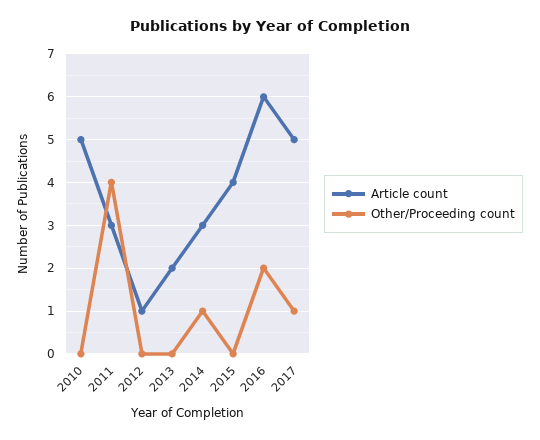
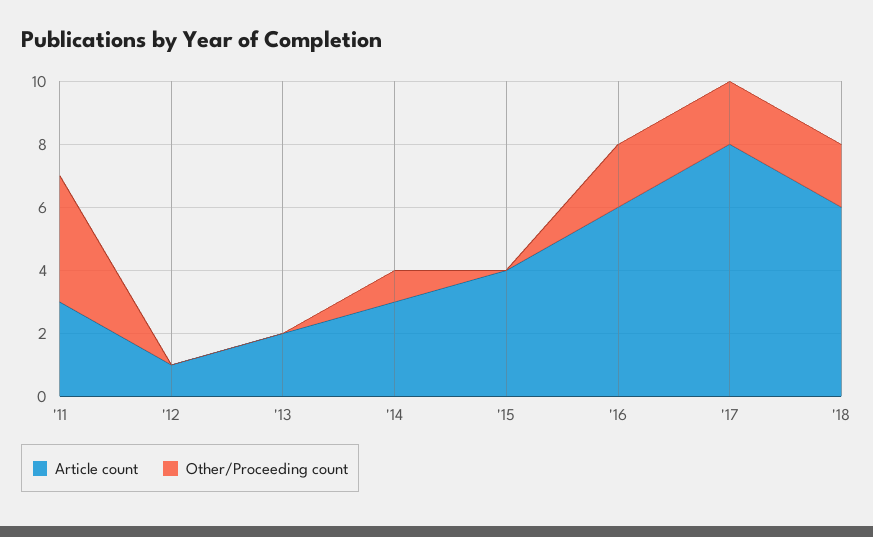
Article count, 2010: 5 -> none
Other/Proceeding count, 2010: 0 -> none
Article count, 2017: 5 -> 8
Other/Proceeding count, 2017: 1 -> 2
Article count, '18: none -> 6
Other/Proceeding count, '18: none -> 2

